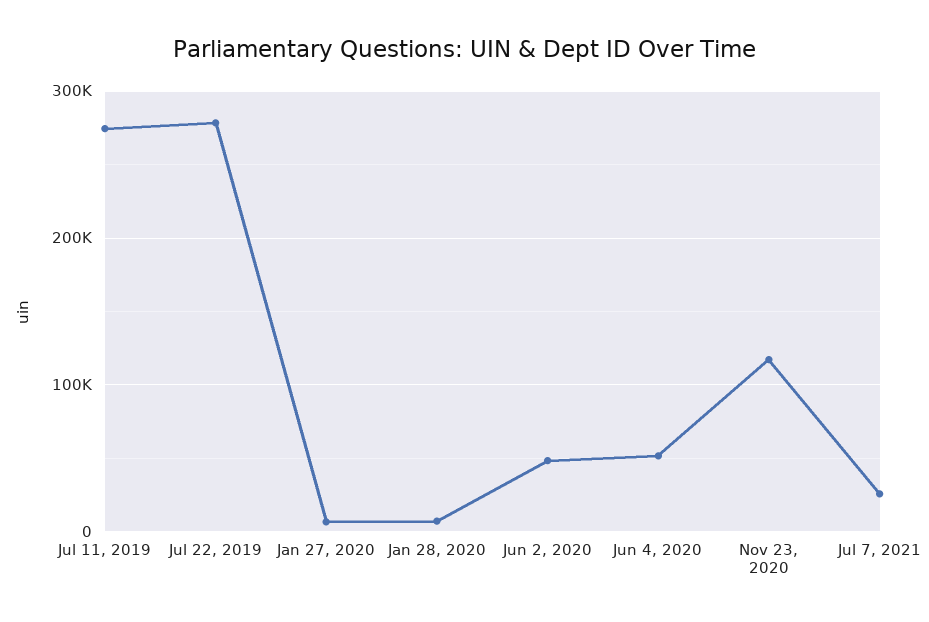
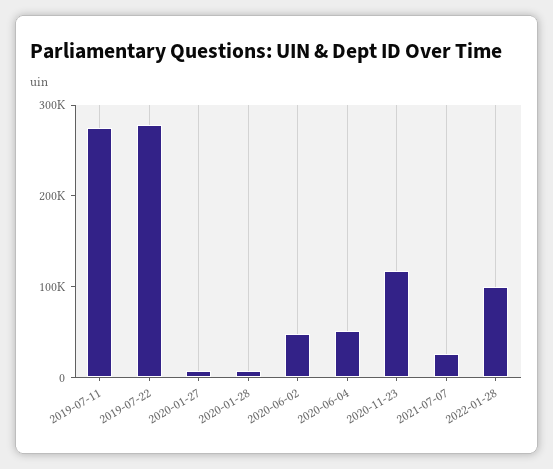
2022-01-28: none -> 100000

